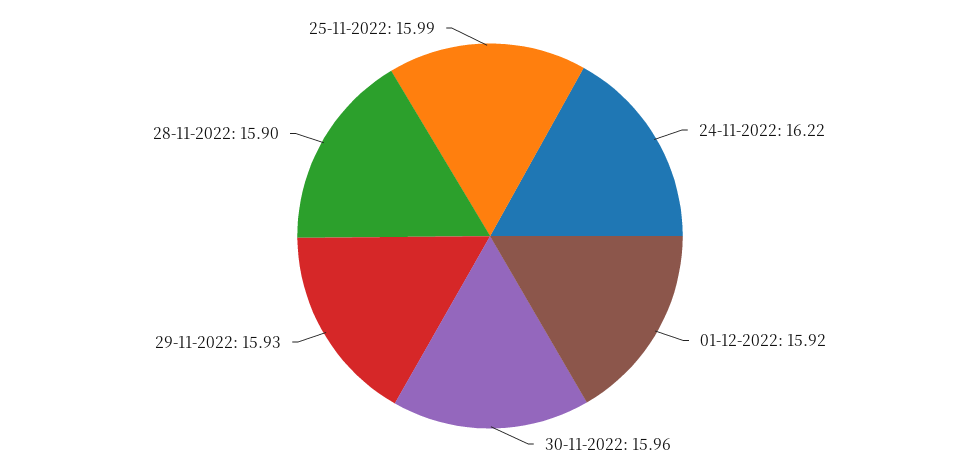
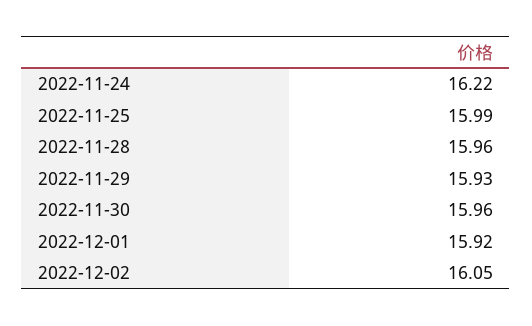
28-11-2022: 15.9 -> 15.96
2022-12-02: none -> 16.05

